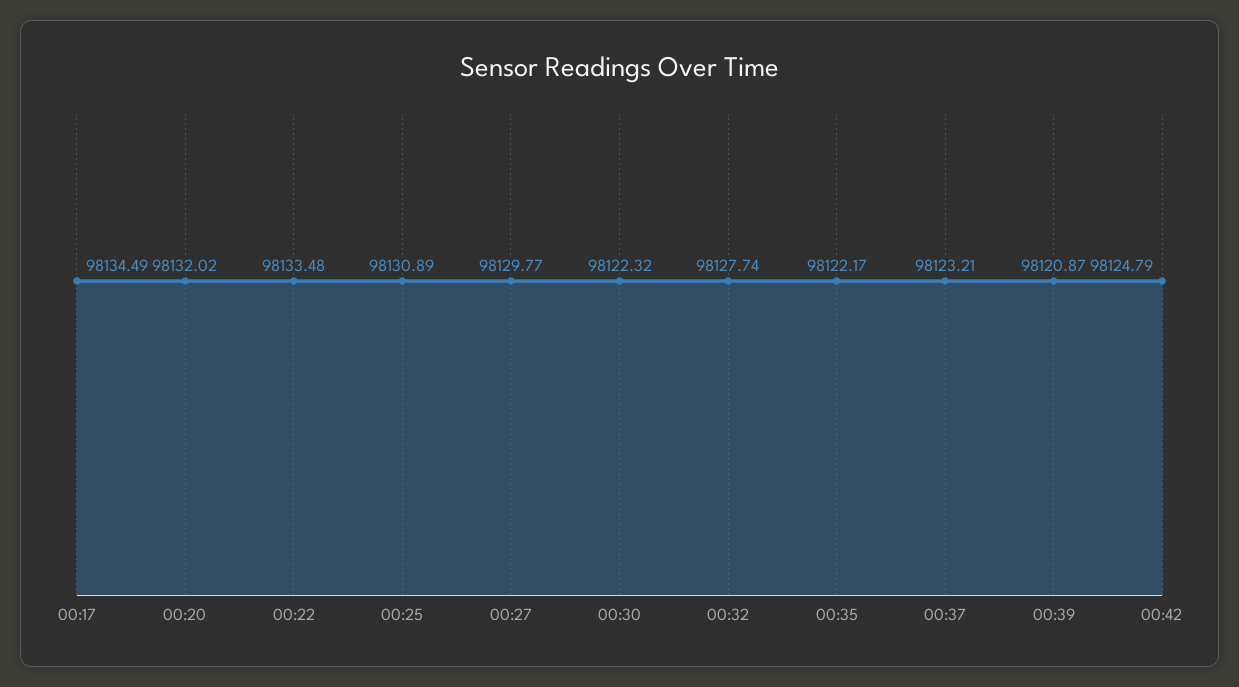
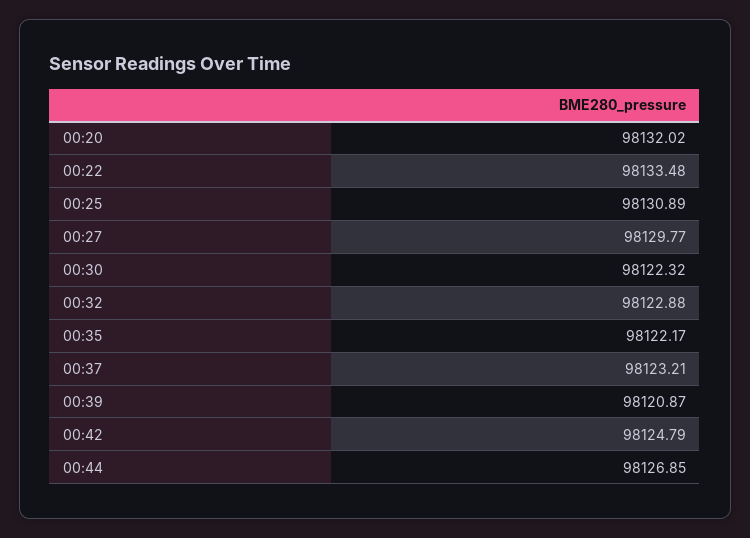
00:17: 98134.49 -> none
00:32: 98127.74 -> 98122.88
00:44: none -> 98126.85

